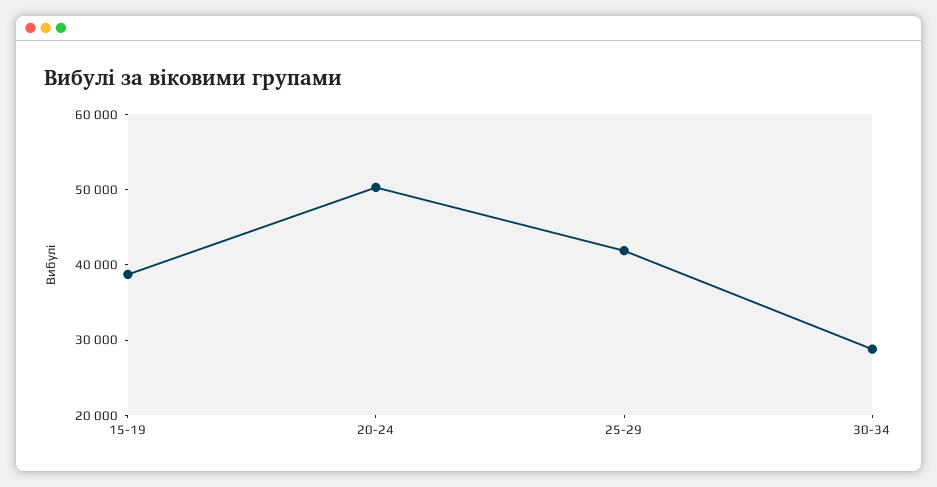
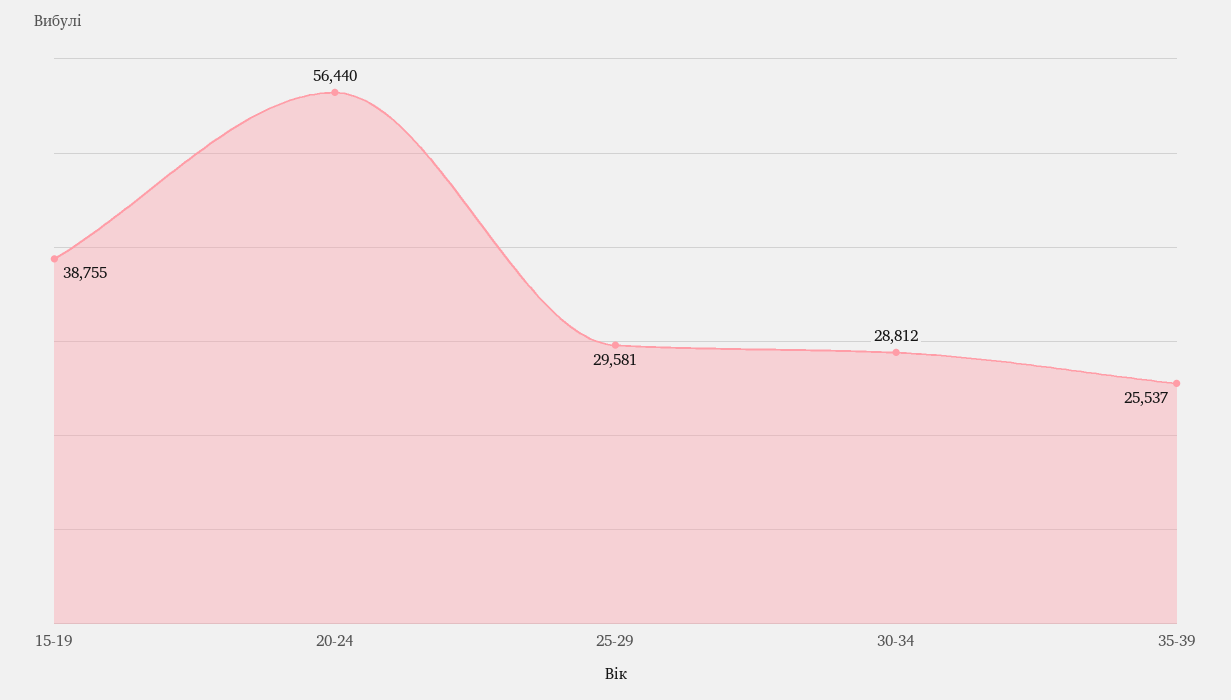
20-24: 50000 -> 56440
25-29: 42000 -> 29581
35-39: none -> 25537

